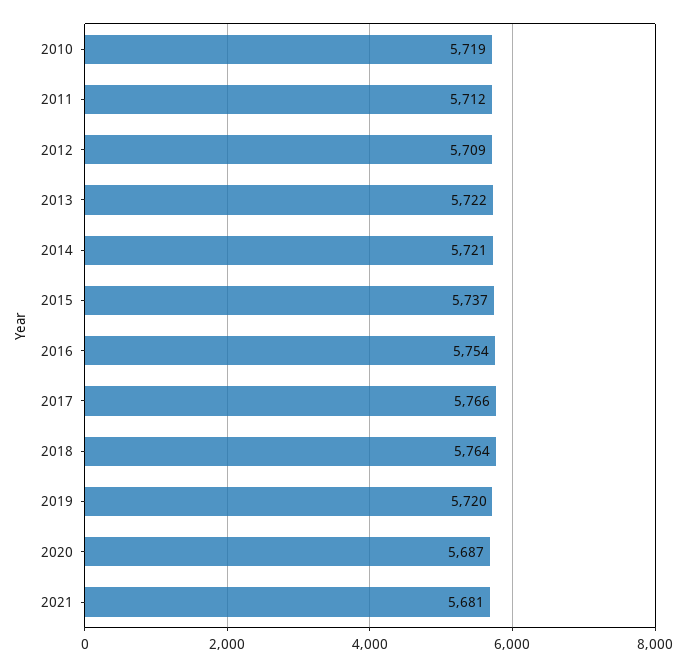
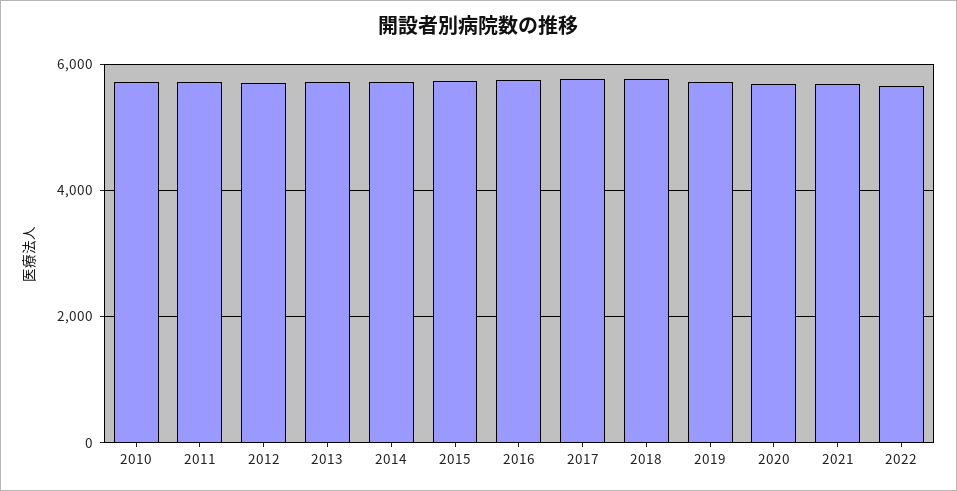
2022: none -> 5600

